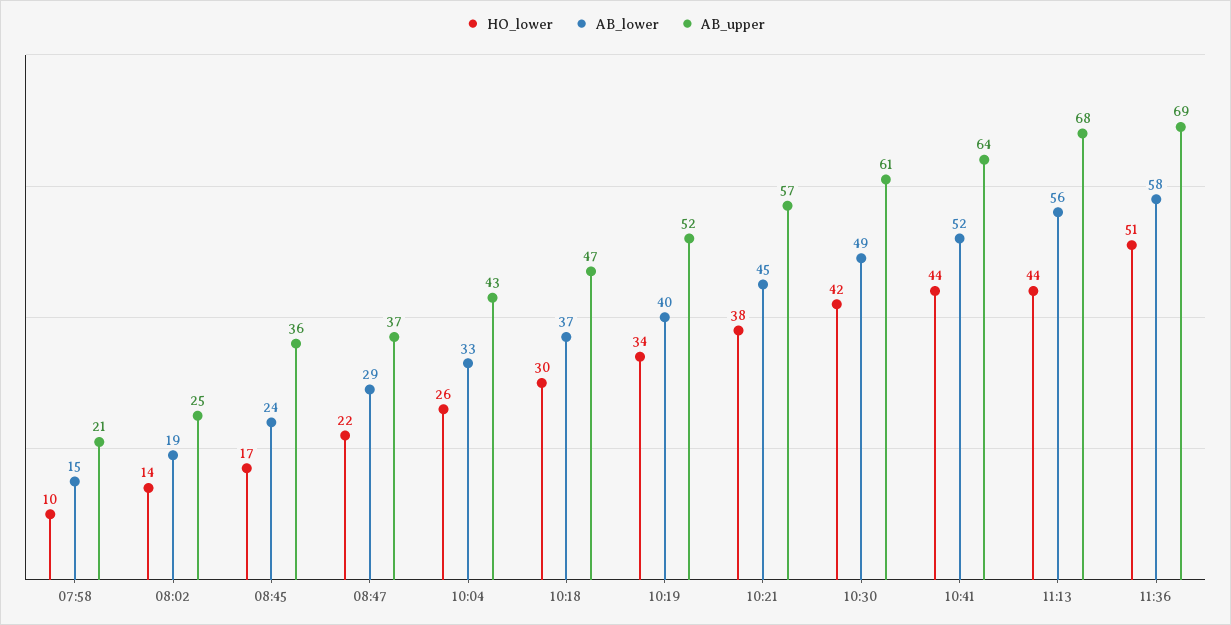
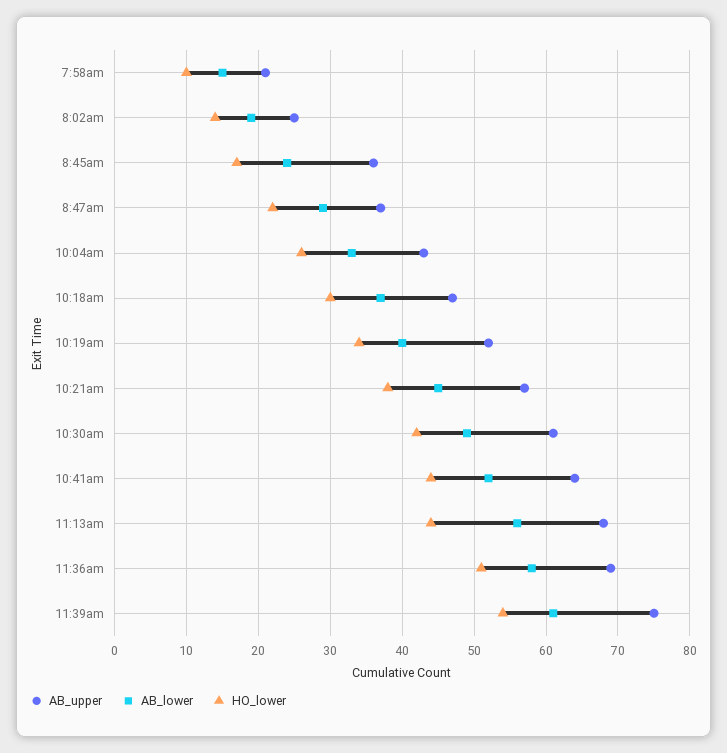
AB_upper, 11:39am: none -> 75
AB_lower, 11:39am: none -> 61
HO_lower, 11:39am: none -> 54

